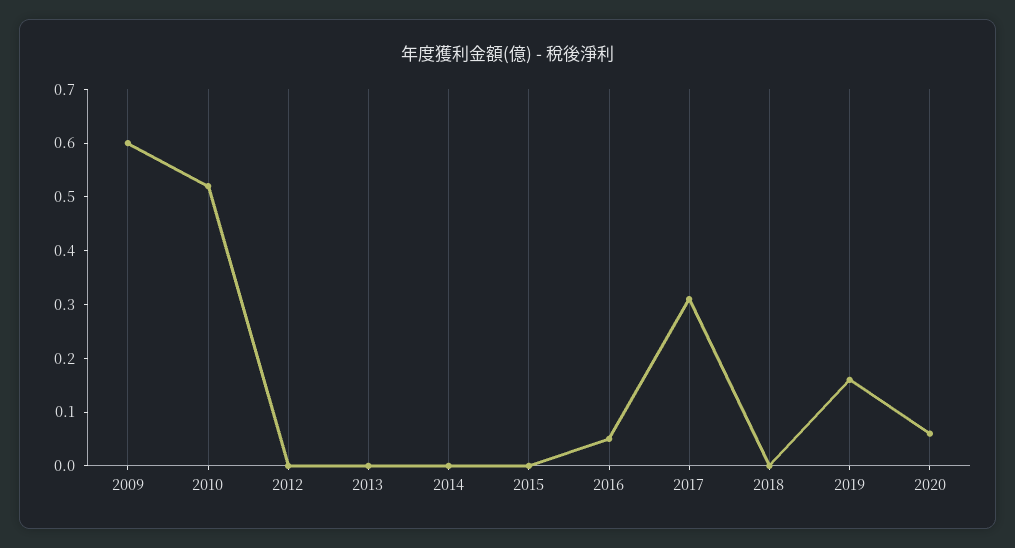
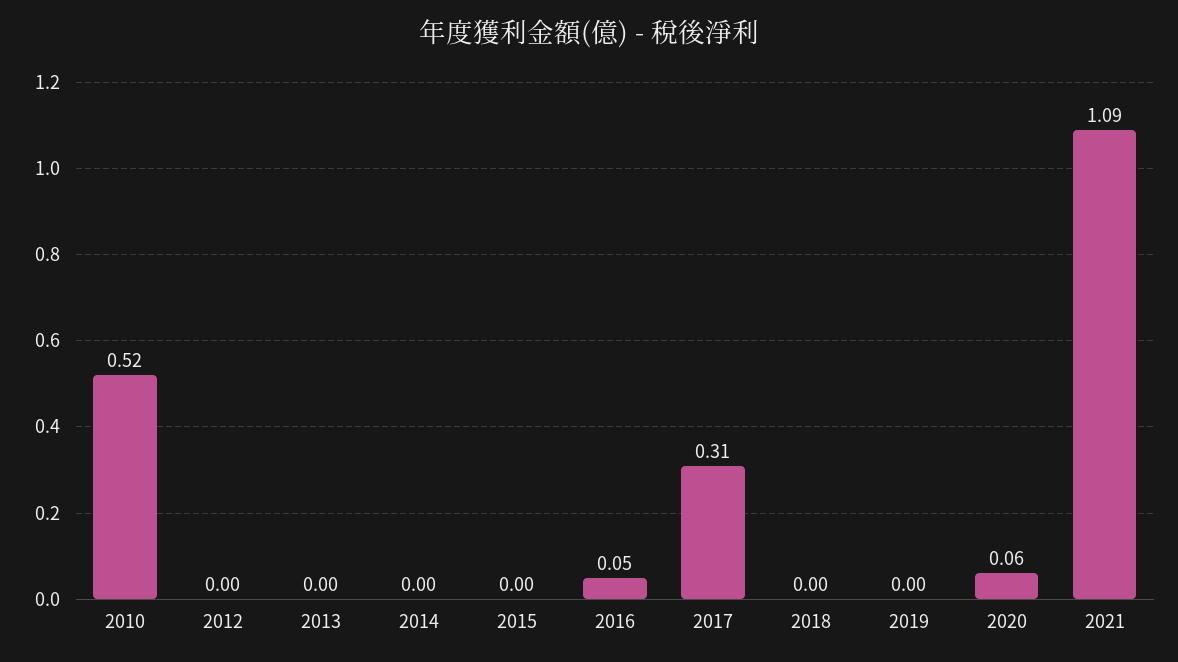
2009: 0.6 -> none
2019: 0.15 -> 0
2021: none -> 1.09

